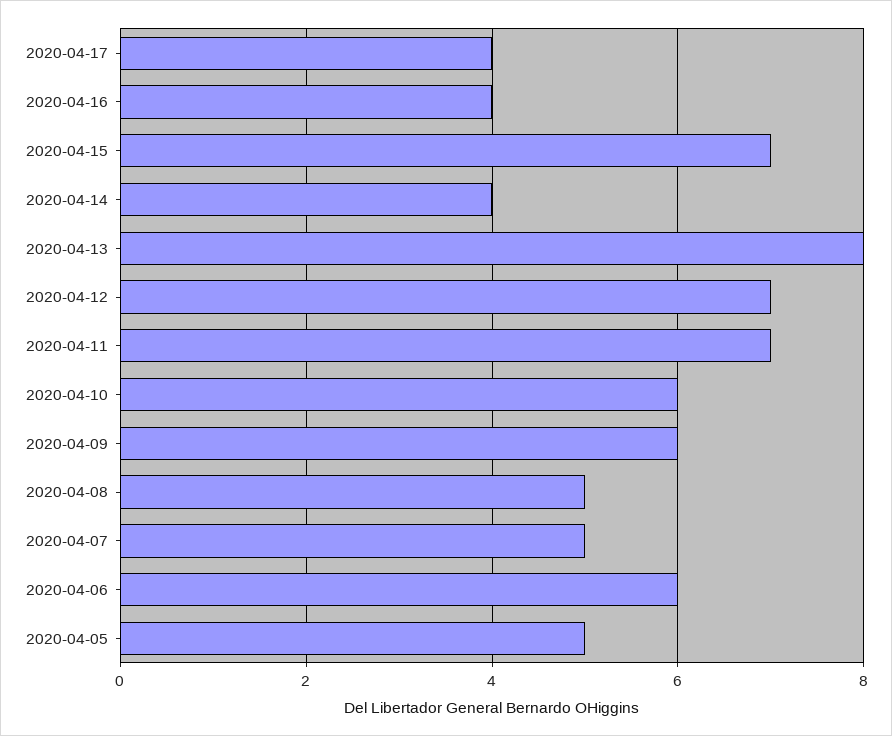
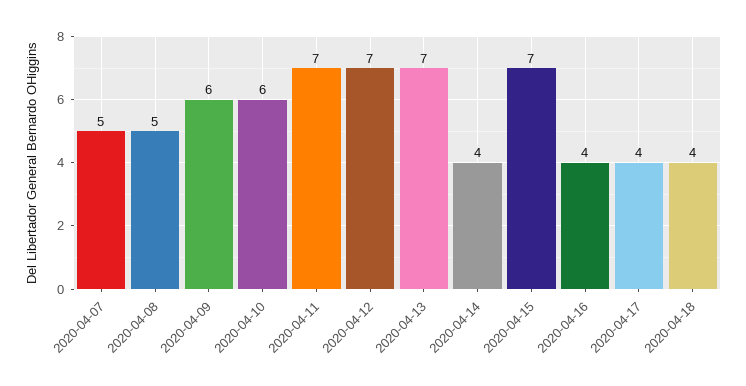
2020-04-13: 8 -> 7
2020-04-06: 6 -> none
2020-04-05: 5 -> none
2020-04-18: none -> 4

